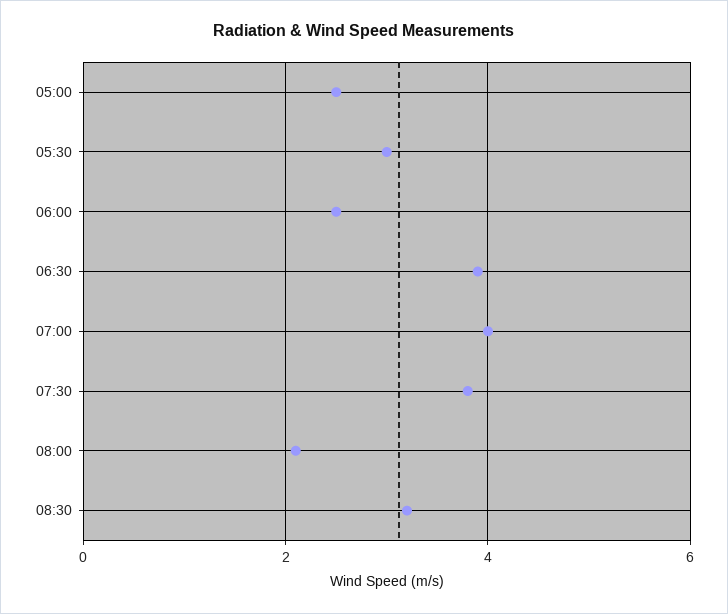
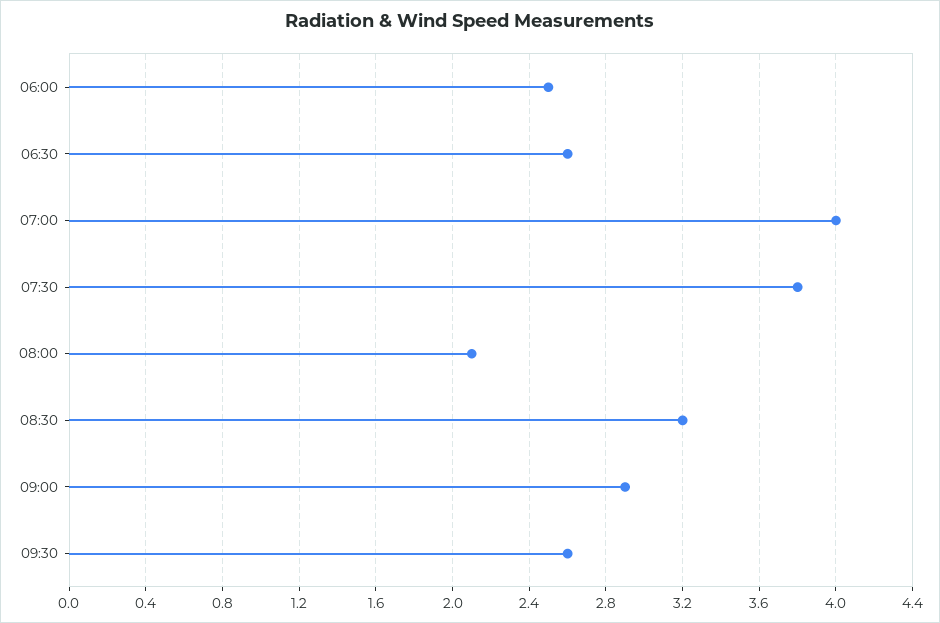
05:00: 2.5 -> none
05:30: 3 -> none
06:30: 4 -> 2.6
09:00: none -> 2.9
09:30: none -> 2.6

